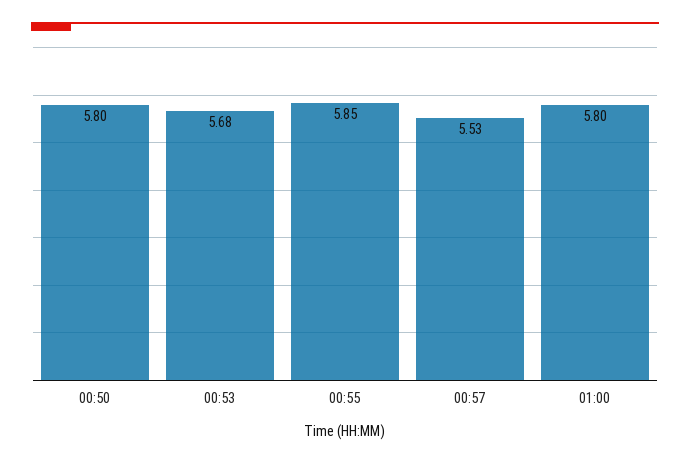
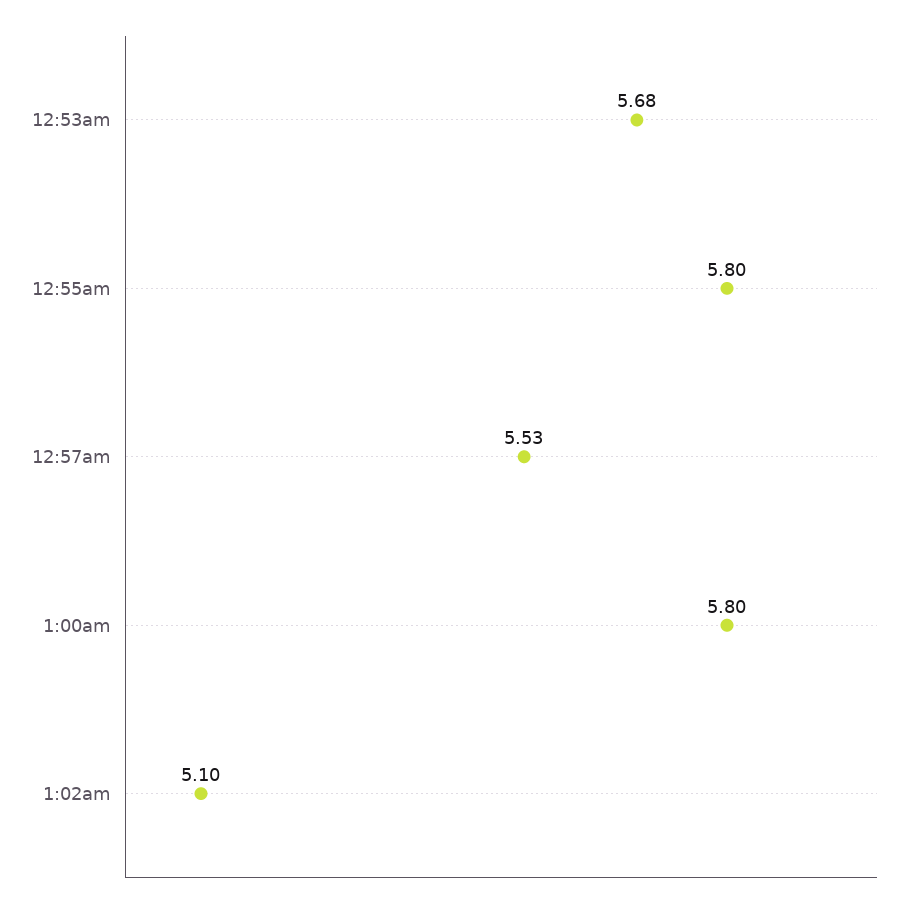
00:50: 5.8 -> none
00:55: 5.85 -> 5.8
1:02am: none -> 5.1

